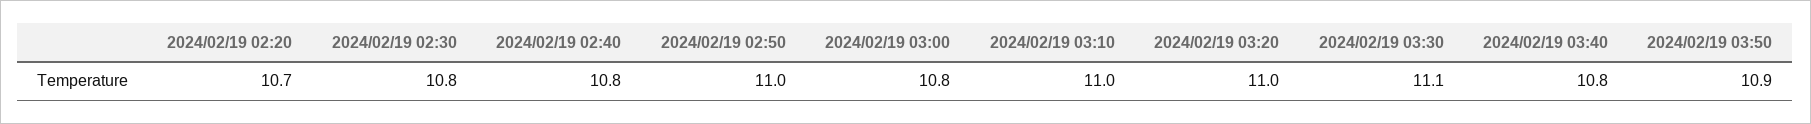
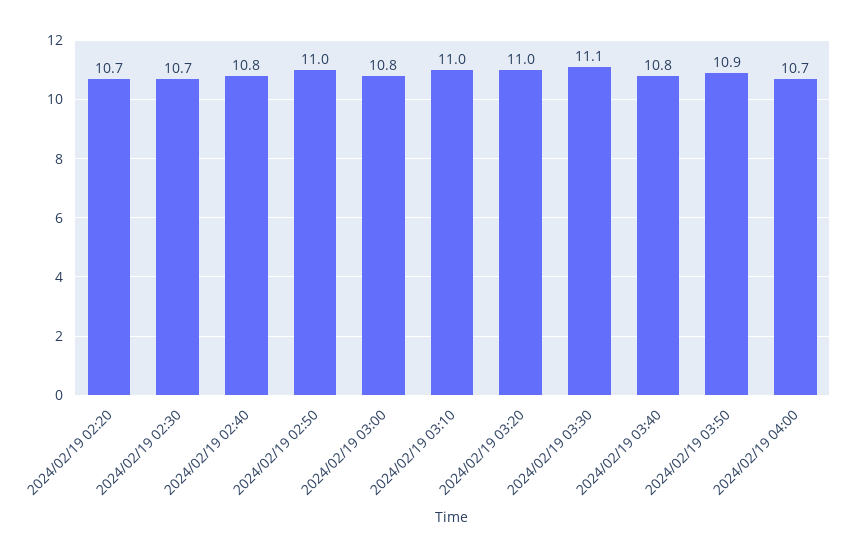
2024/02/19 02:30: 10.8 -> 10.7
2024/02/19 04:00: none -> 10.7

